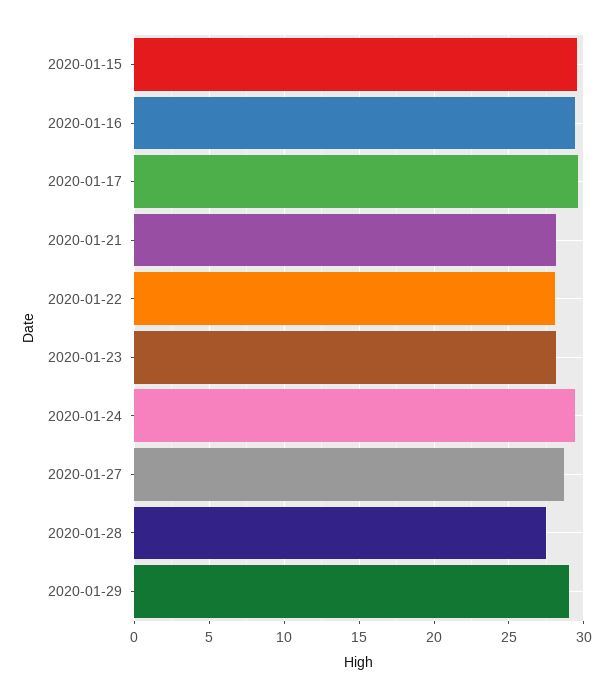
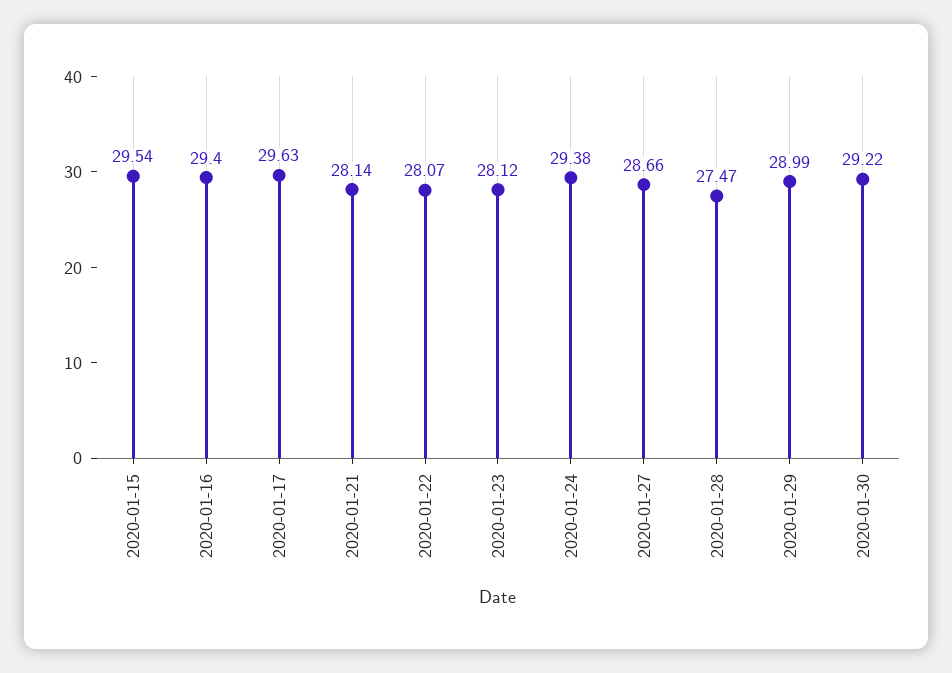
2020-01-30: none -> 29.22

